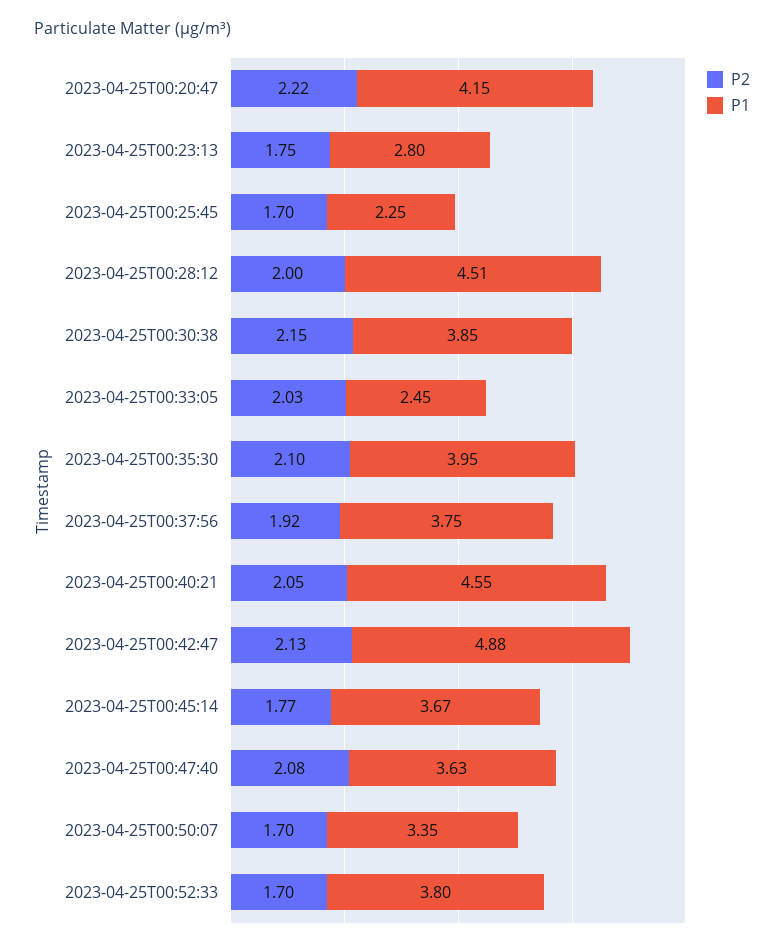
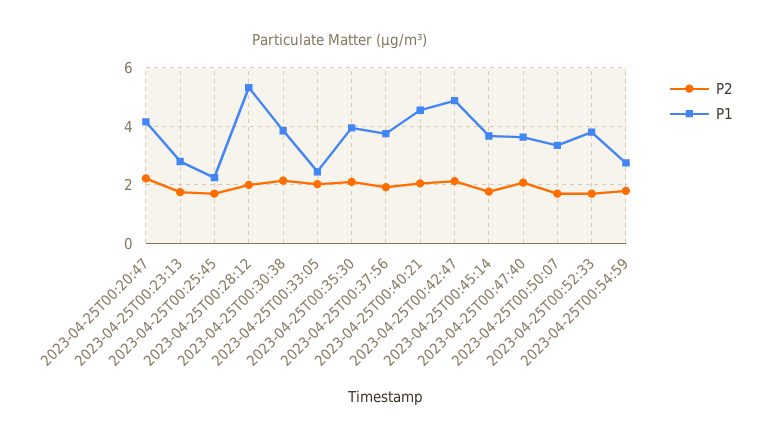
P1, 2023-04-25T00:28:12: 4.51 -> 5.25
P2, 2023-04-25T00:54:59: none -> 1.75
P1, 2023-04-25T00:54:59: none -> 2.75

